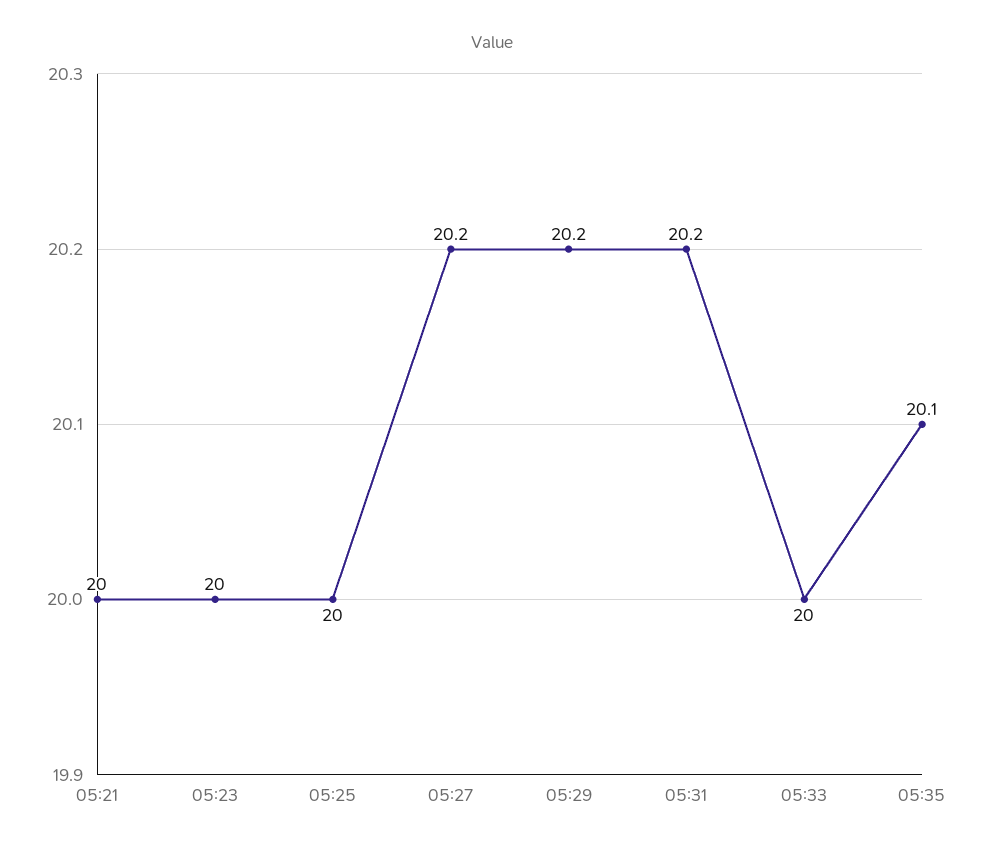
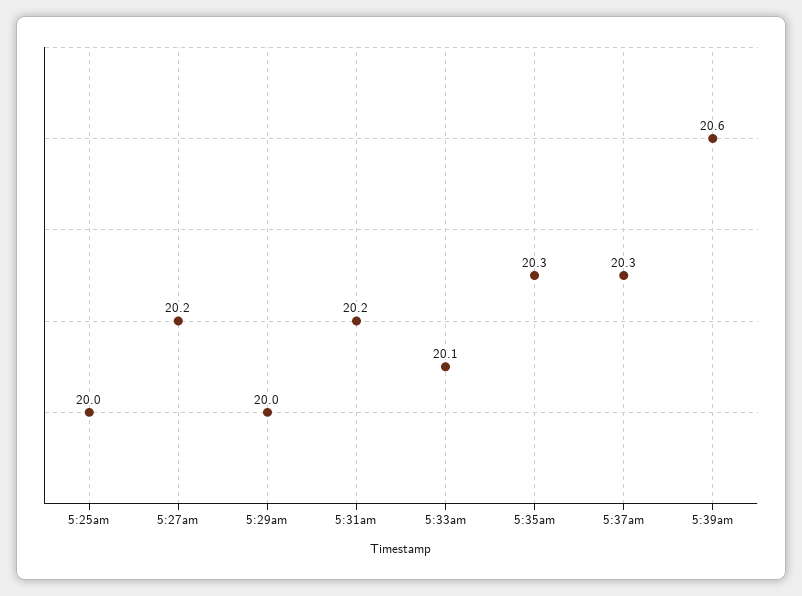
05:21: 20 -> none
05:23: 20 -> none
05:29: 20.2 -> 20
05:33: 20 -> 20.1
05:35: 20.1 -> 20.3
5:37am: none -> 20.3
5:39am: none -> 20.6

